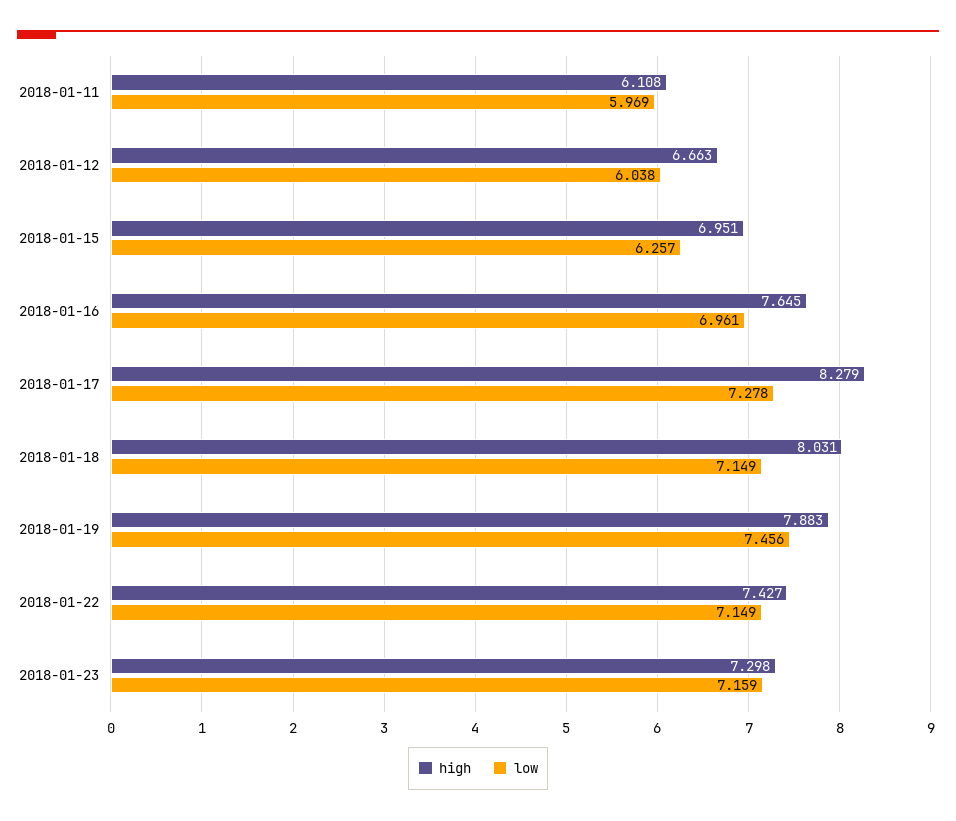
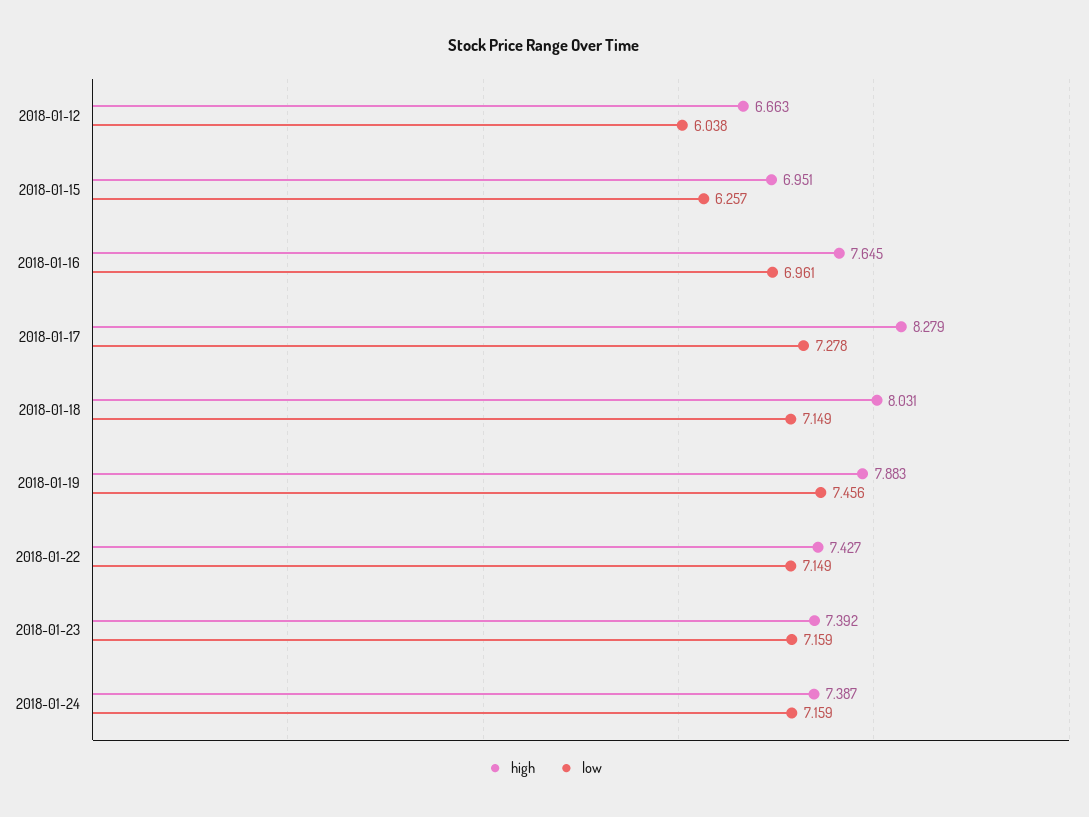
high, 2018-01-11: 6.108 -> none
low, 2018-01-11: 5.969 -> none
high, 2018-01-23: 7.298 -> 7.392
high, 2018-01-24: none -> 7.387
low, 2018-01-24: none -> 7.159

